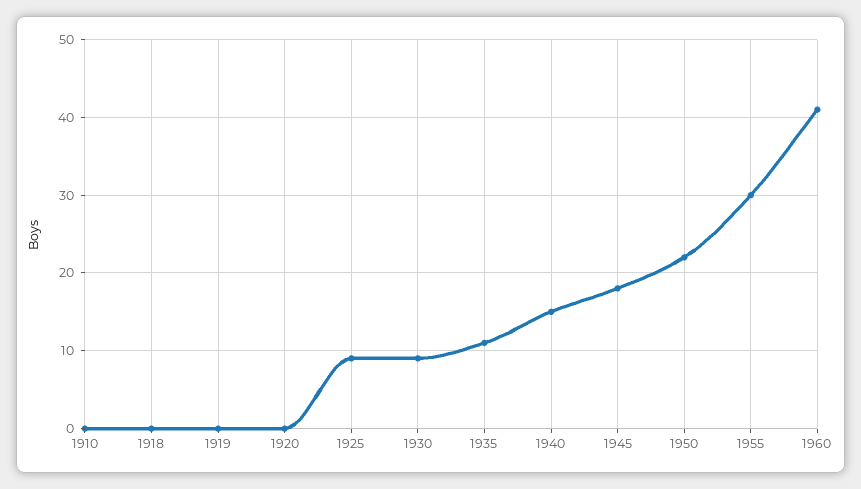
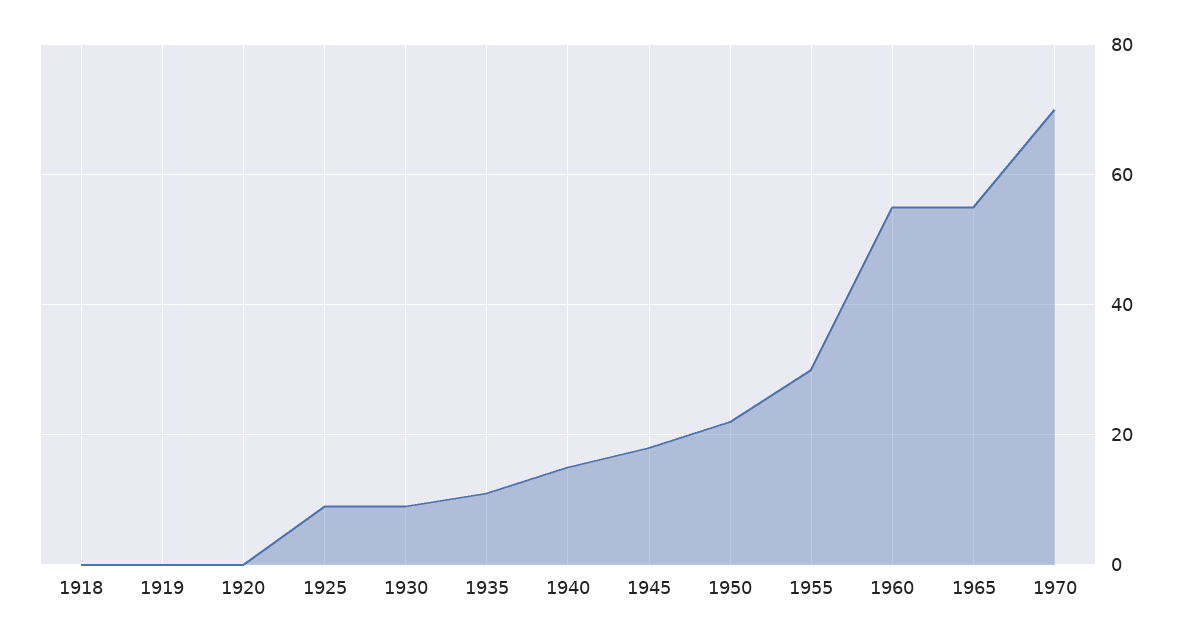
1910: 0 -> none
1960: 41 -> 55
1965: none -> 55
1970: none -> 70

